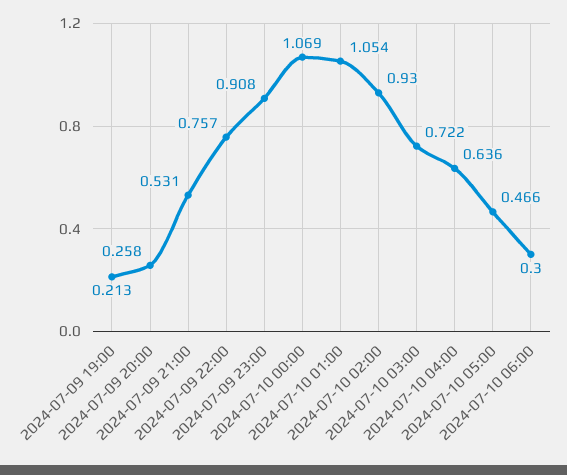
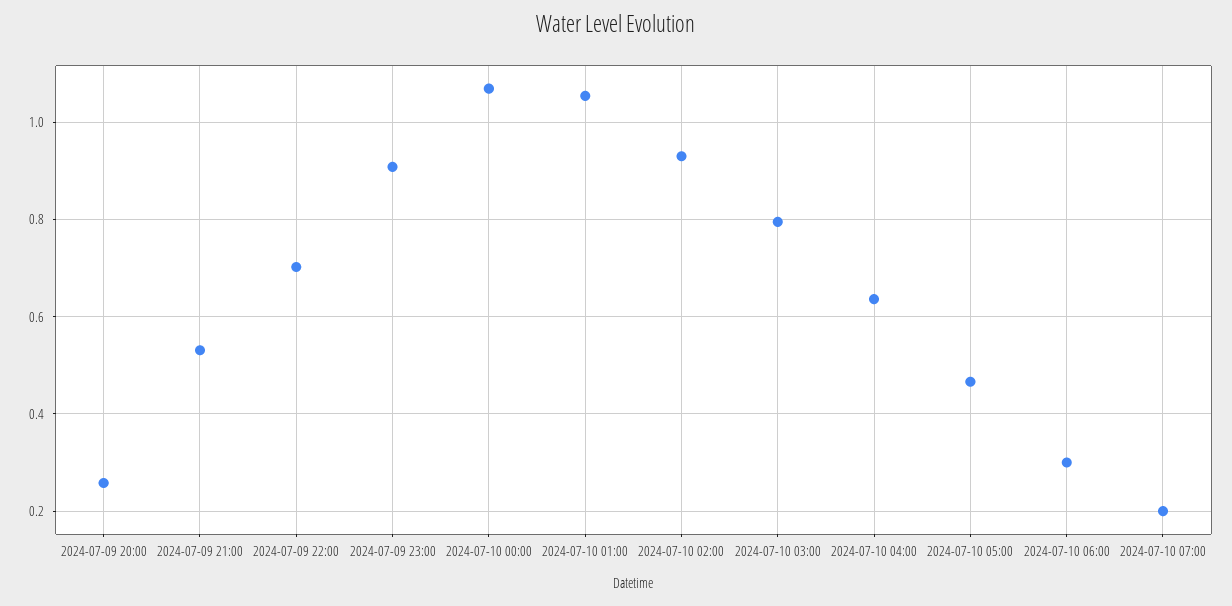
2024-07-09 19:00: 0.213 -> none
2024-07-09 22:00: 0.757 -> 0.7
2024-07-10 03:00: 0.722 -> 0.8
2024-07-10 07:00: none -> 0.2

